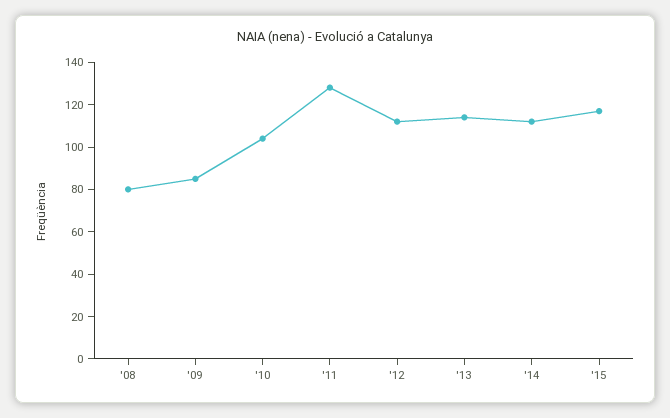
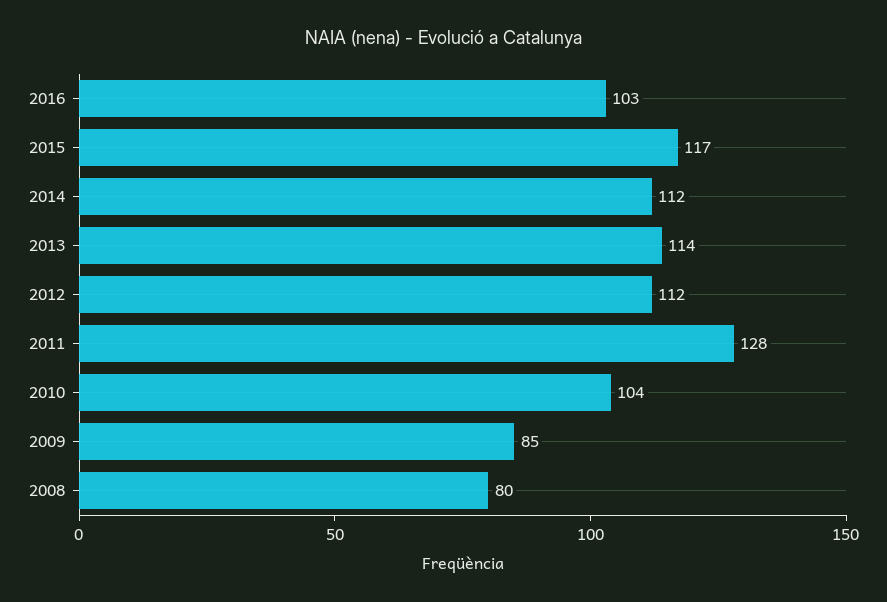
2016: none -> 103

